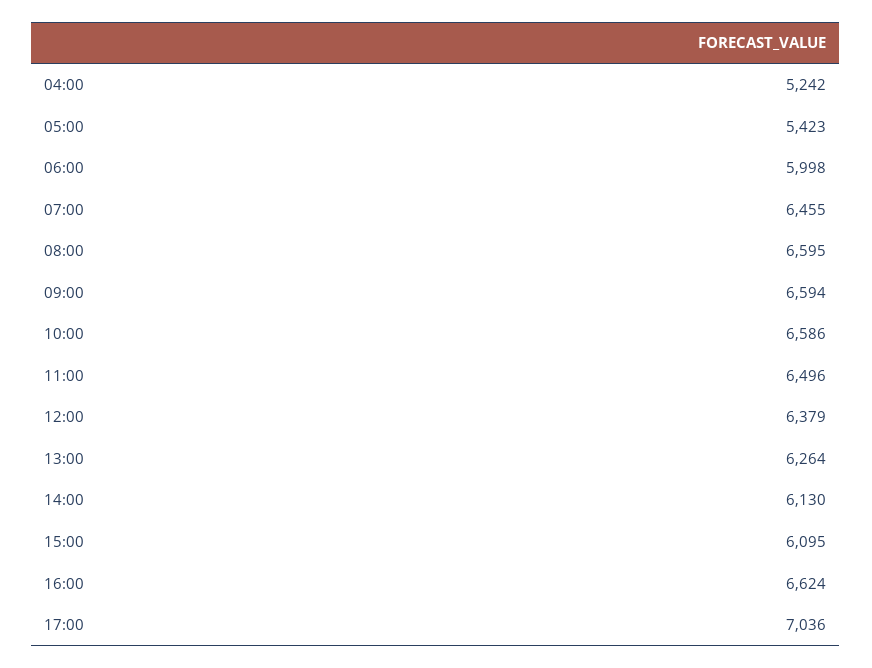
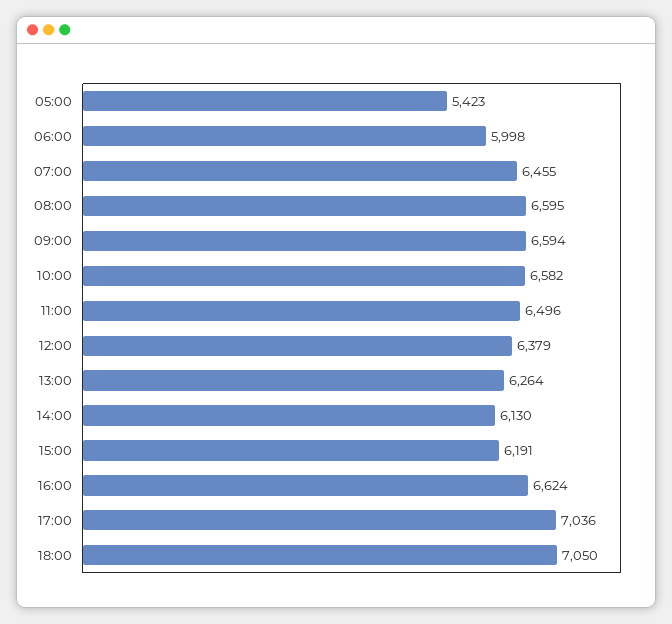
04:00: 5242 -> none
10:00: 6586 -> 6582
15:00: 6095 -> 6191
18:00: none -> 7050

